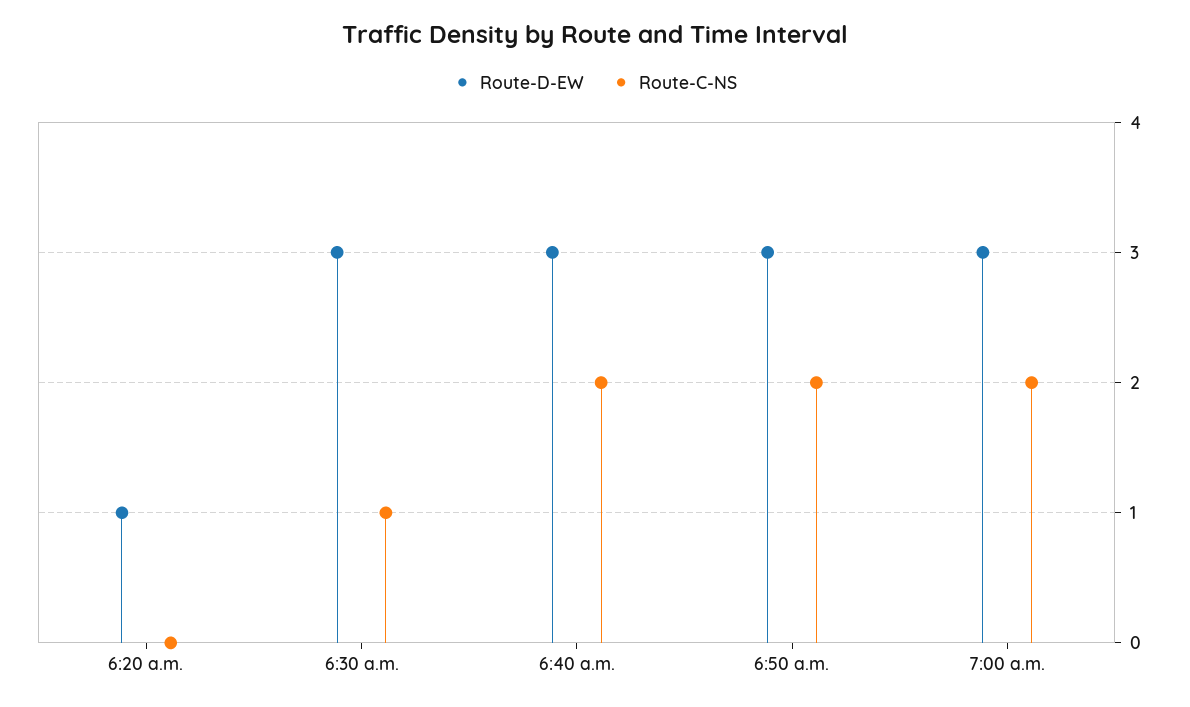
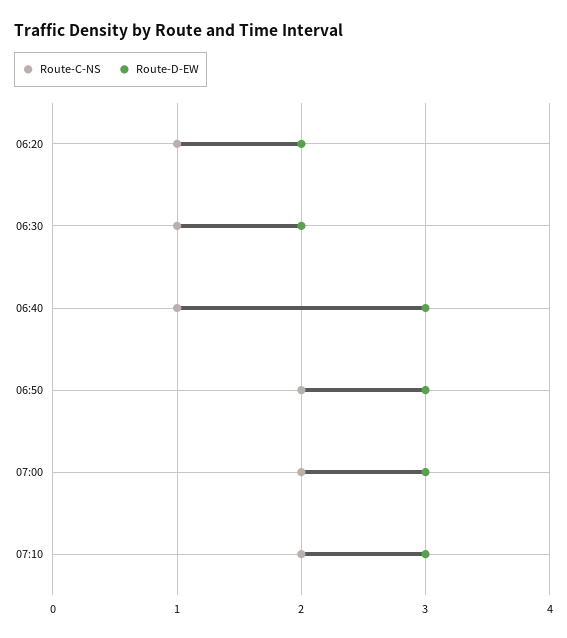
Route-D-EW, 6:20 a.m.: 1 -> 2
Route-C-NS, 6:20 a.m.: 0 -> 1
Route-D-EW, 6:30 a.m.: 3 -> 2
Route-C-NS, 6:40 a.m.: 2 -> 1
Route-C-NS, 07:10: none -> 2
Route-D-EW, 07:10: none -> 3

